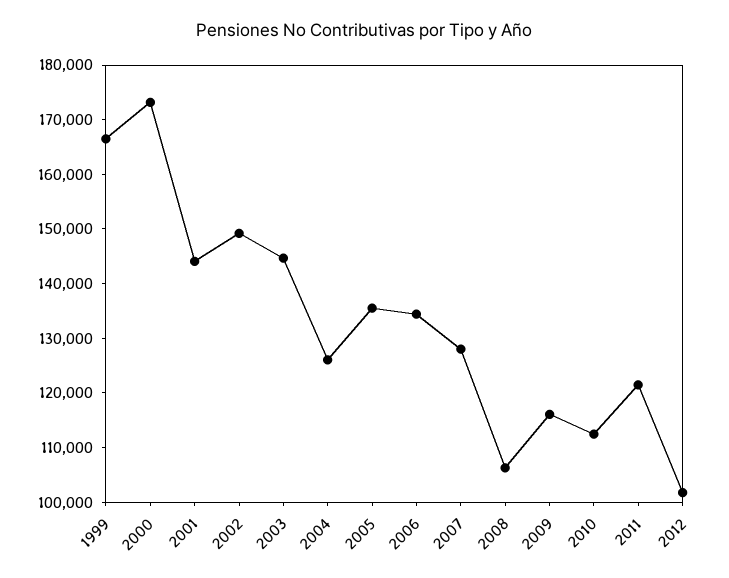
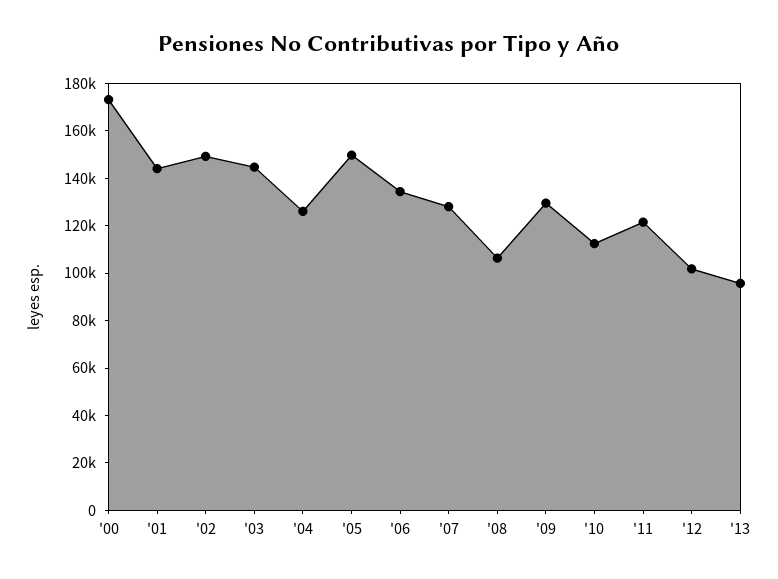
1999: 166000 -> none
2005: 136000 -> 150000
2009: 116000 -> 130000
'13: none -> 95000

